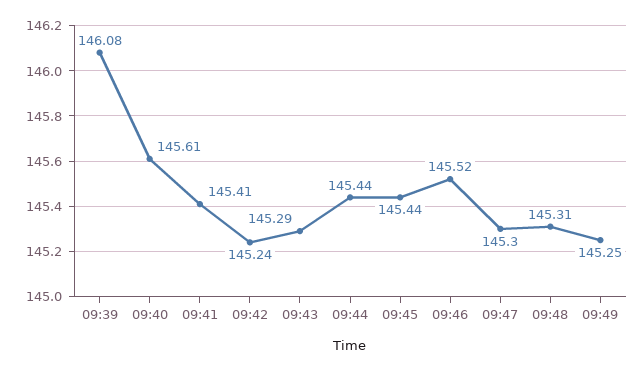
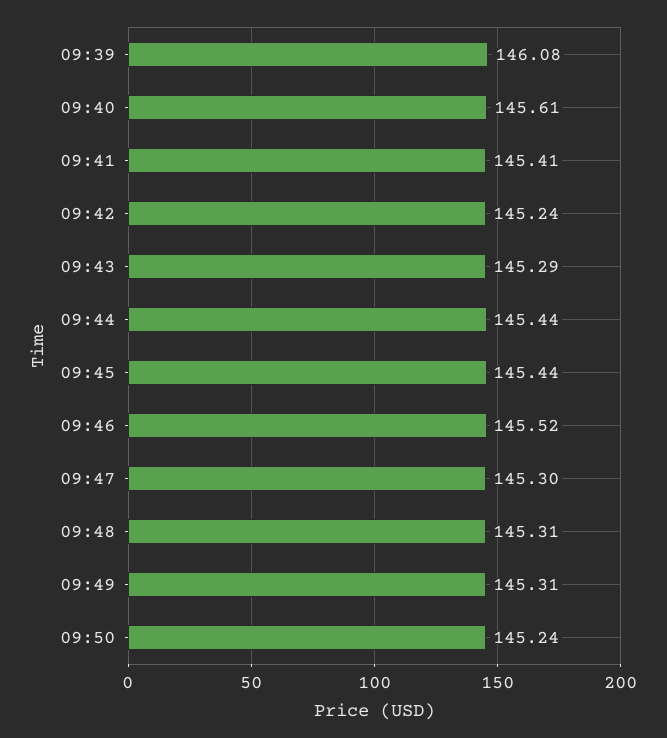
09:49: 145.25 -> 145.31
09:50: none -> 145.24

